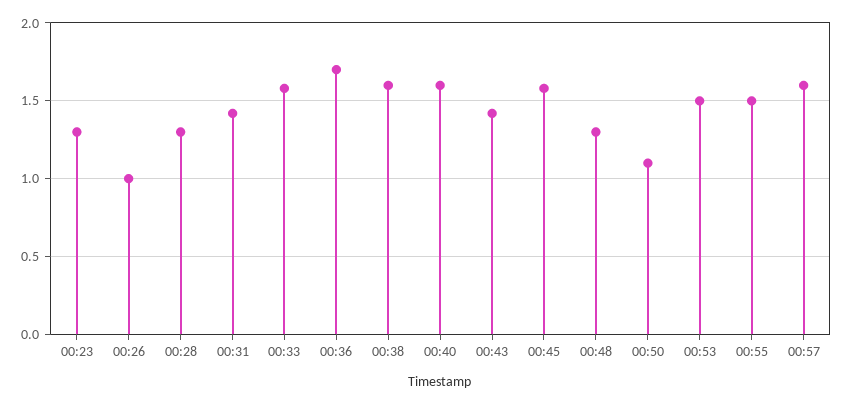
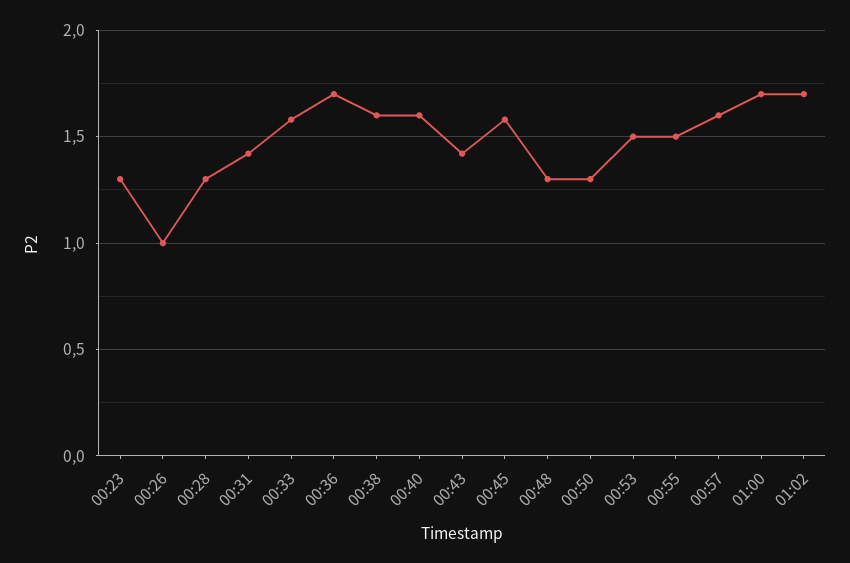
00:50: 1.1 -> 1.3
01:00: none -> 1.7
01:02: none -> 1.7

